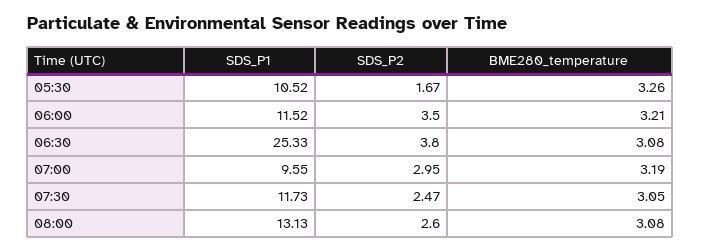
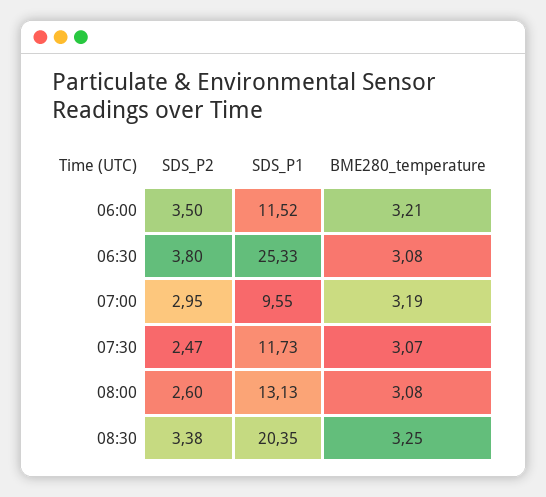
SDS_P1, 05:30: 10.52 -> none
SDS_P2, 05:30: 1.67 -> none
BME280_temperature, 05:30: 3.26 -> none
BME280_temperature, 07:30: 3.05 -> 3.07
SDS_P2, 08:30: none -> 3.38
SDS_P1, 08:30: none -> 20.35
BME280_temperature, 08:30: none -> 3.25

